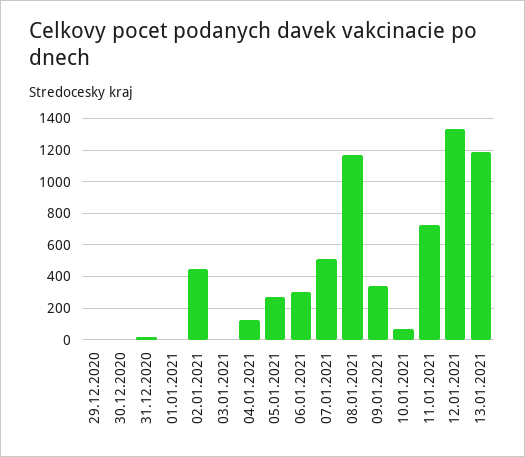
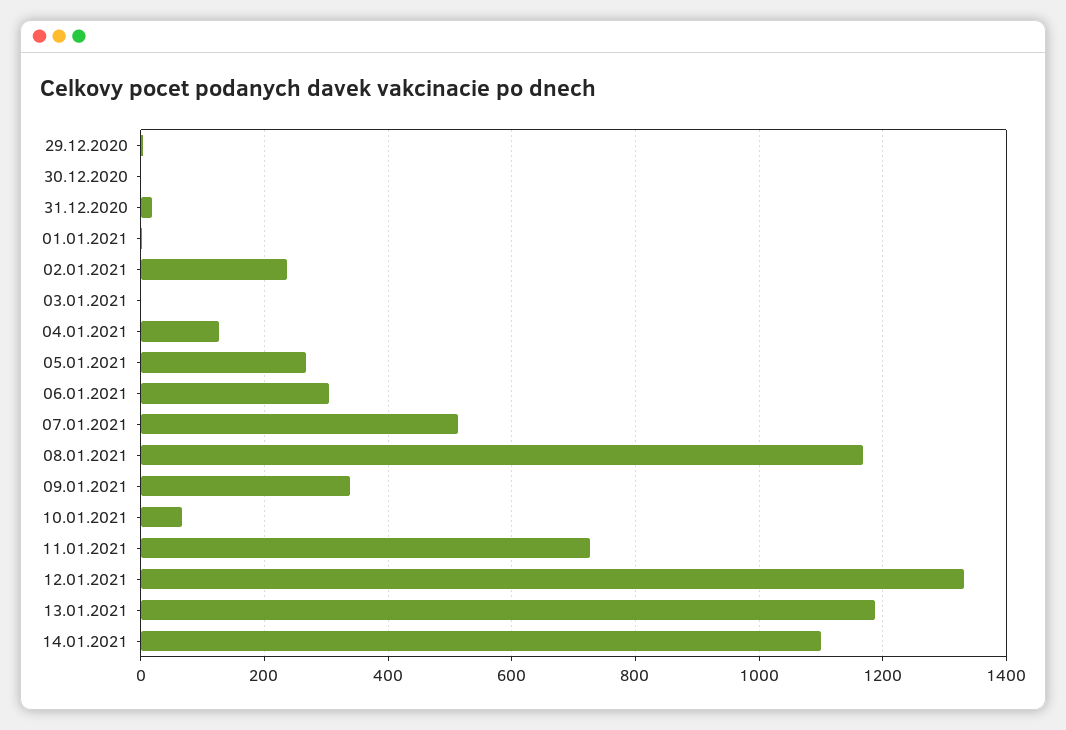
02.01.2021: 450 -> 240
14.01.2021: none -> 1100

